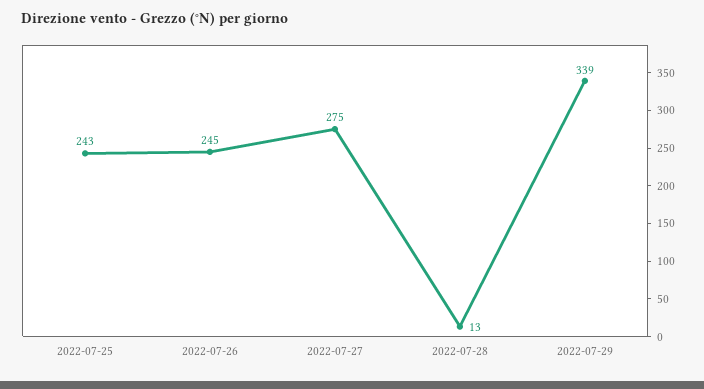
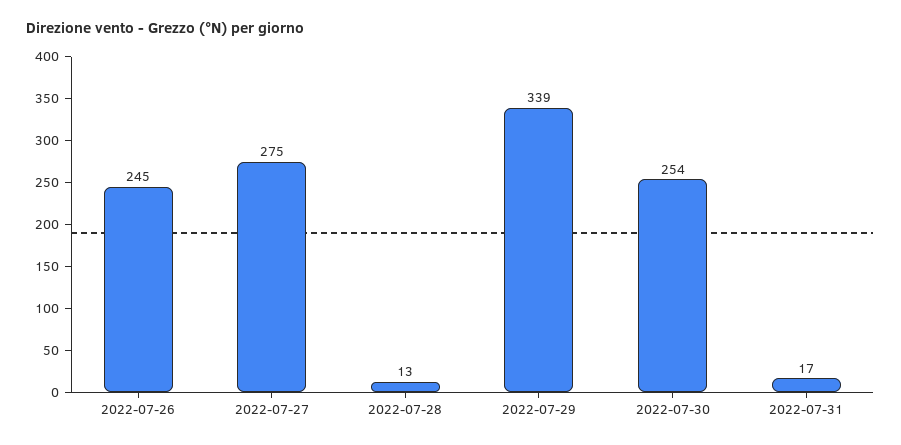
2022-07-25: 243 -> none
2022-07-30: none -> 254
2022-07-31: none -> 17

